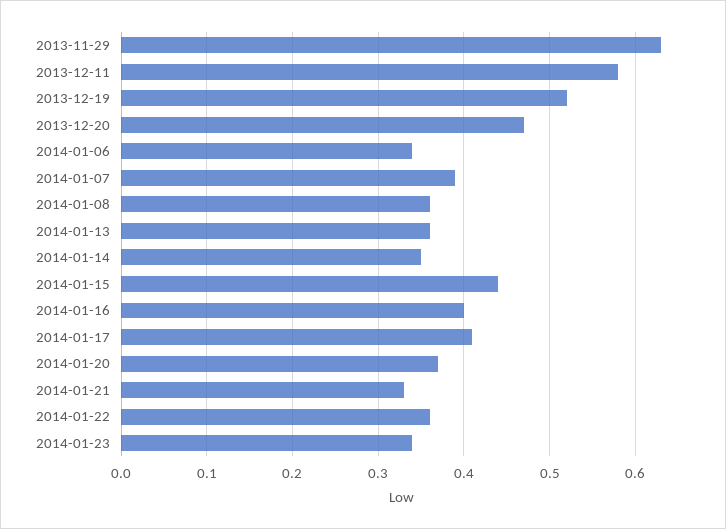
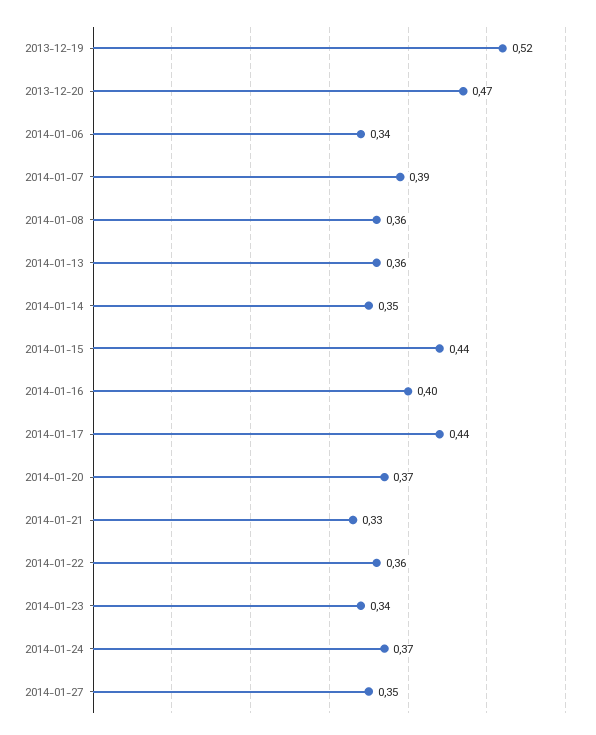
2013-11-29: 0.63 -> none
2013-12-11: 0.58 -> none
2014-01-17: 0.41 -> 0.44
2014-01-24: none -> 0.37
2014-01-27: none -> 0.35

